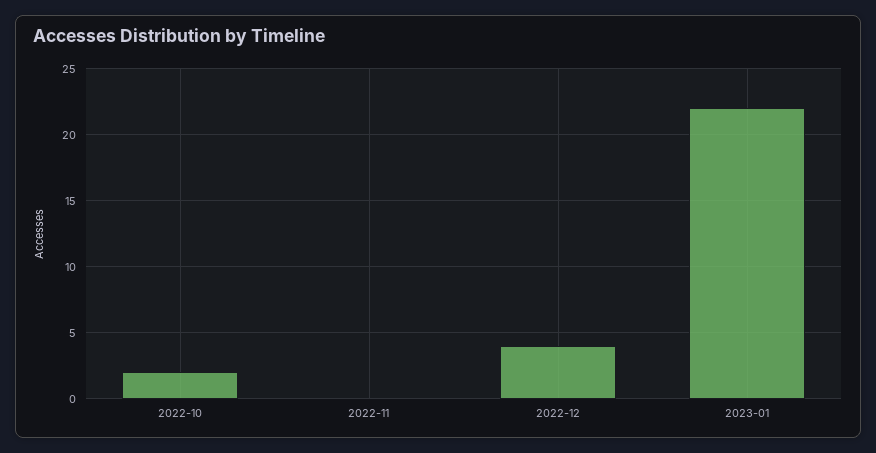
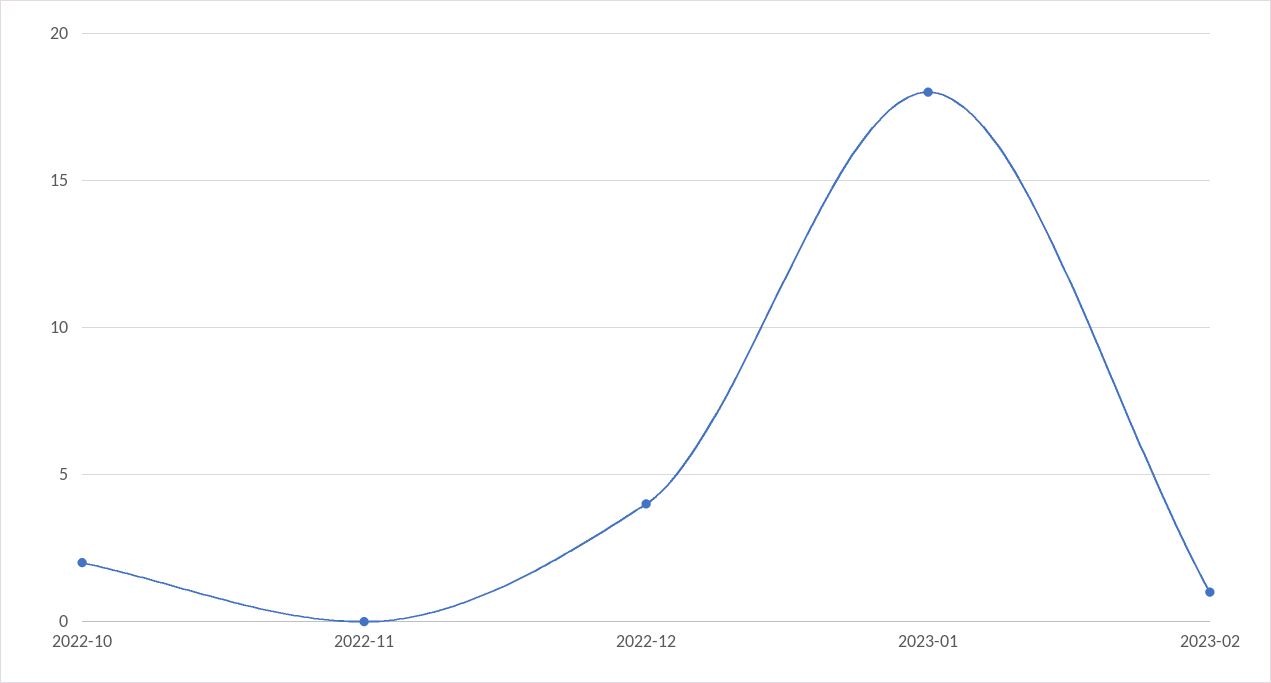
2023-01: 22 -> 18
2023-02: none -> 1

